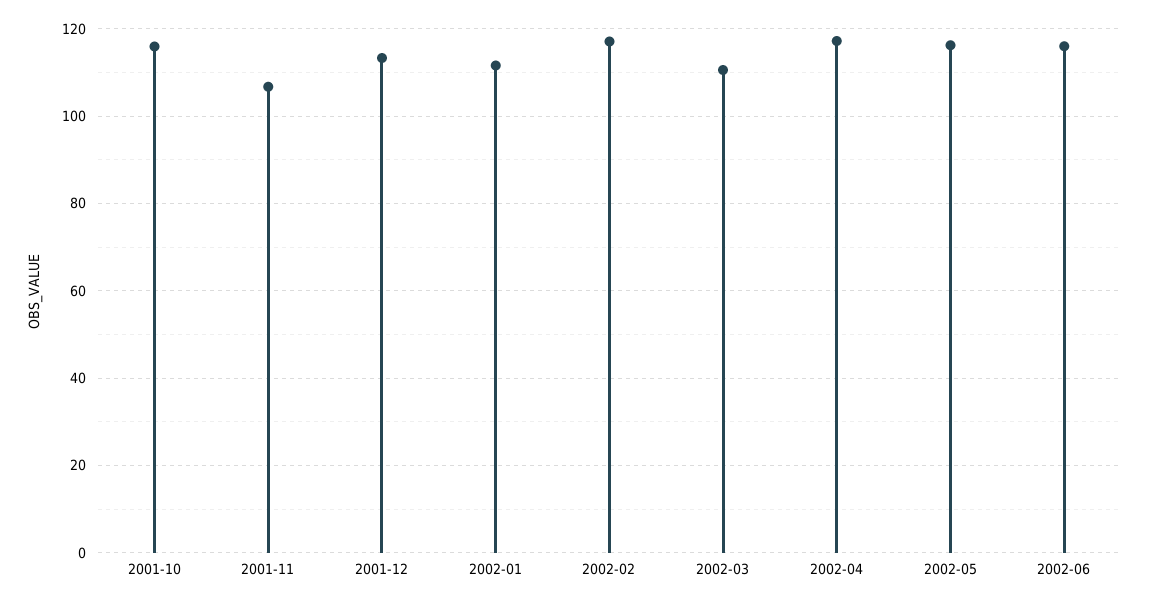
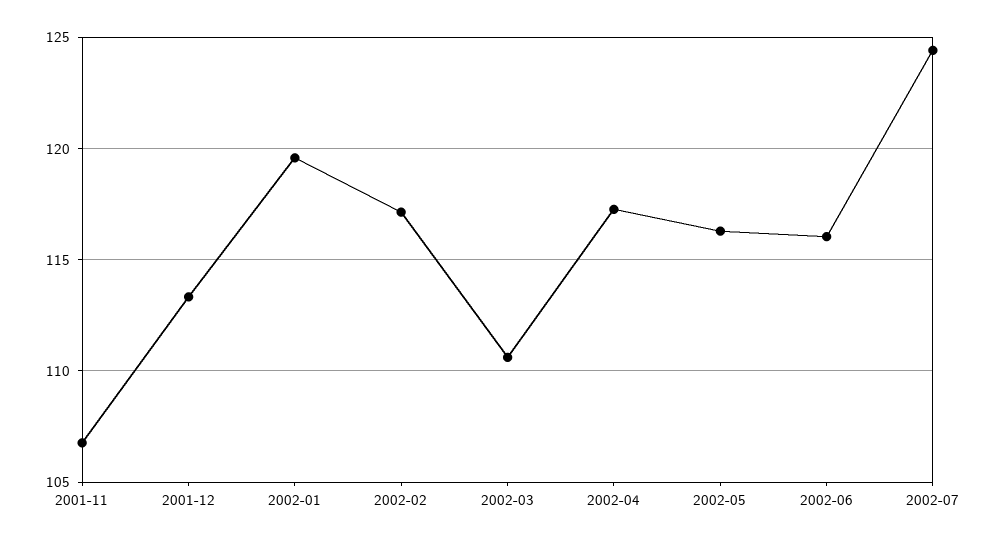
2001-10: 116 -> none
2002-01: 112 -> 119.5
2002-07: none -> 124.5

